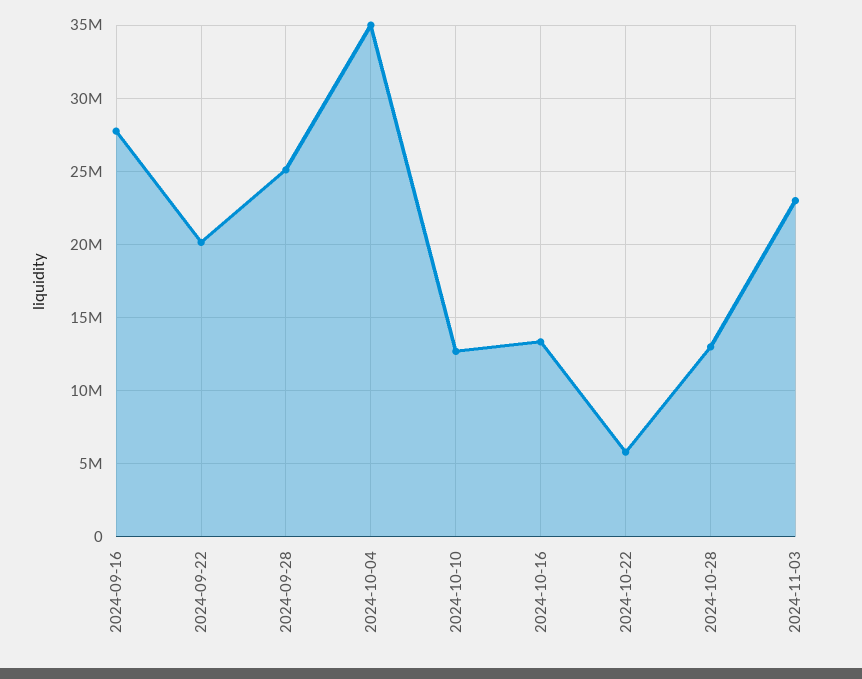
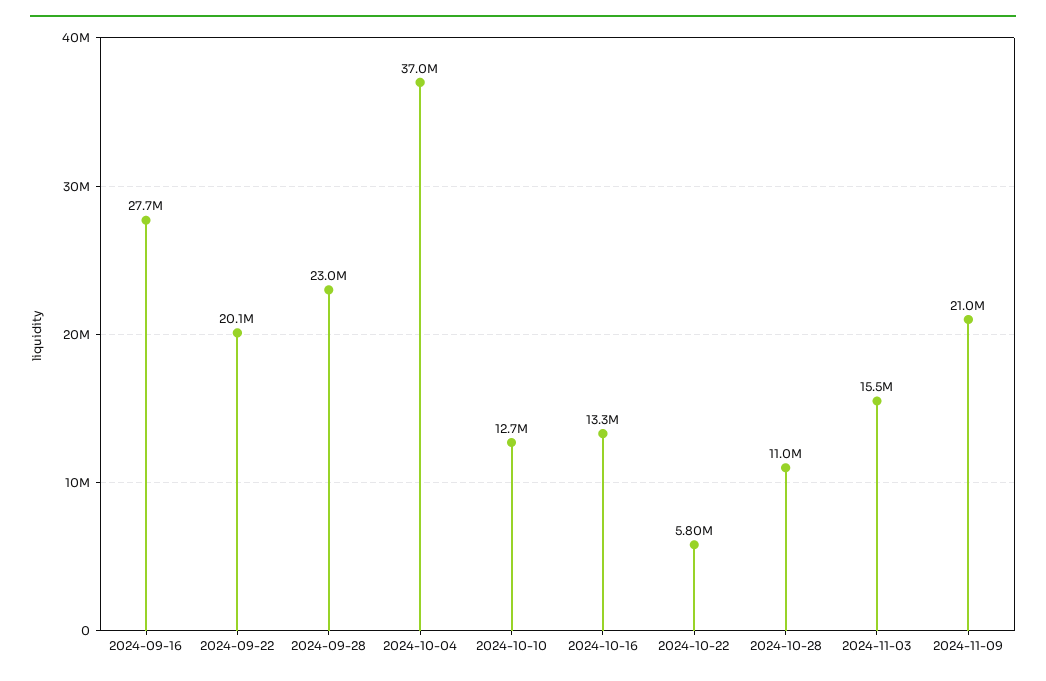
2024-09-28: 25000000 -> 23000000
2024-10-04: 35000000 -> 37000000
2024-10-28: 13000000 -> 11000000
2024-11-03: 23000000 -> 15500000
2024-11-09: none -> 21000000

